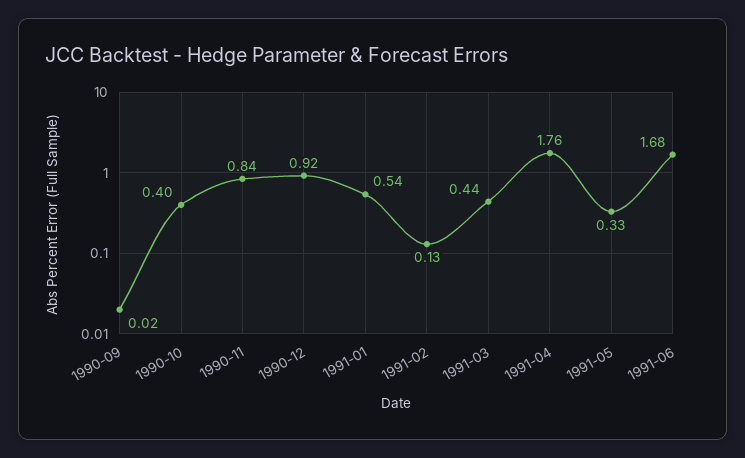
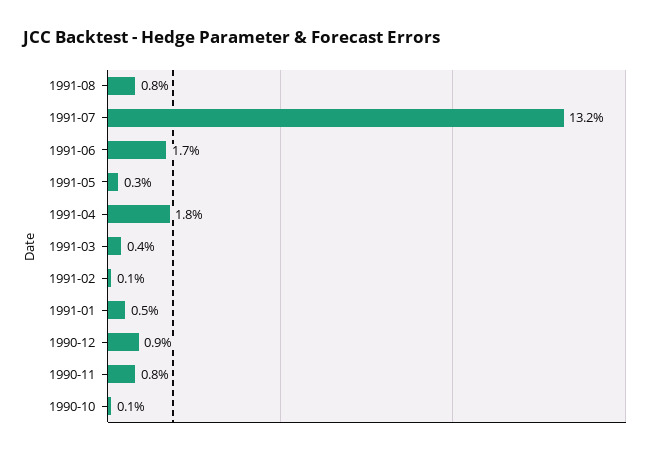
1990-09: 0.02 -> none
1990-10: 0.4 -> 0.1
1991-08: none -> 0.8
1991-07: none -> 13.2

